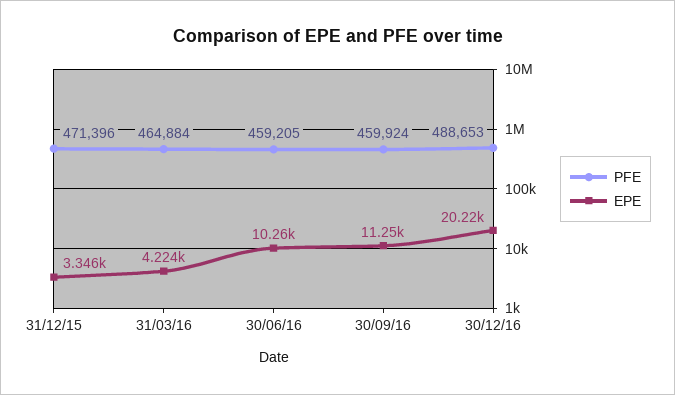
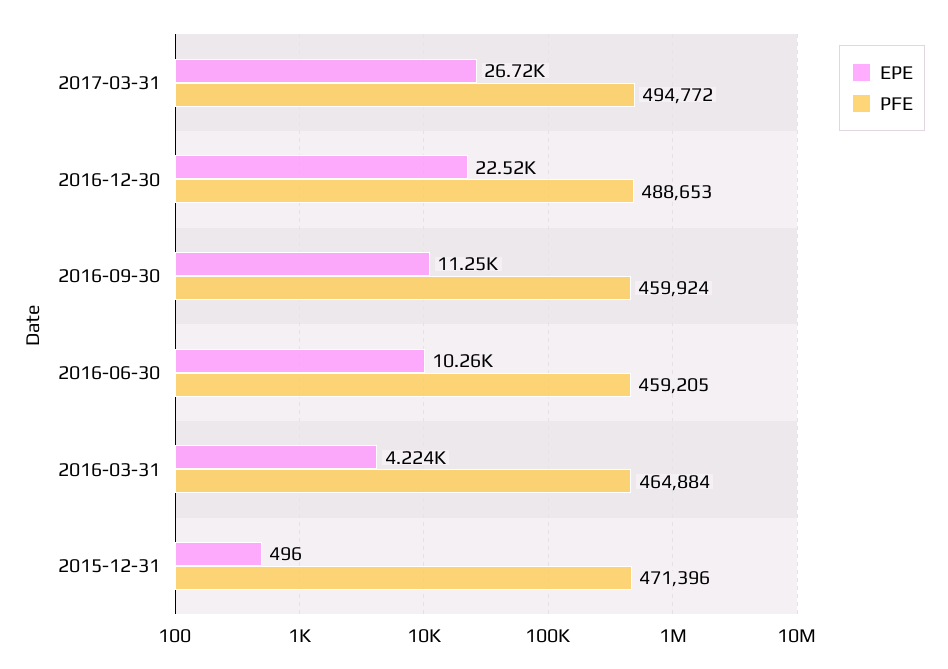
EPE, 31/12/15: 3346 -> 496
EPE, 30/12/16: 20220 -> 22520
EPE, 2017-03-31: none -> 26720
PFE, 2017-03-31: none -> 494772

